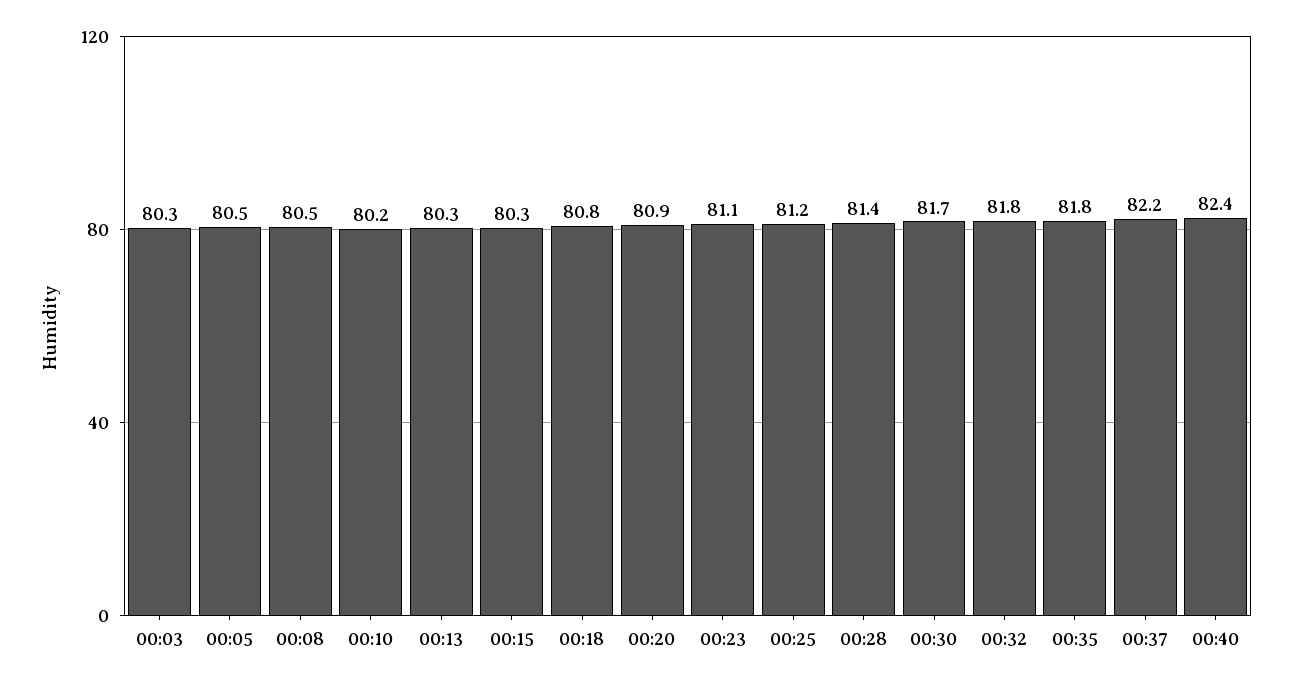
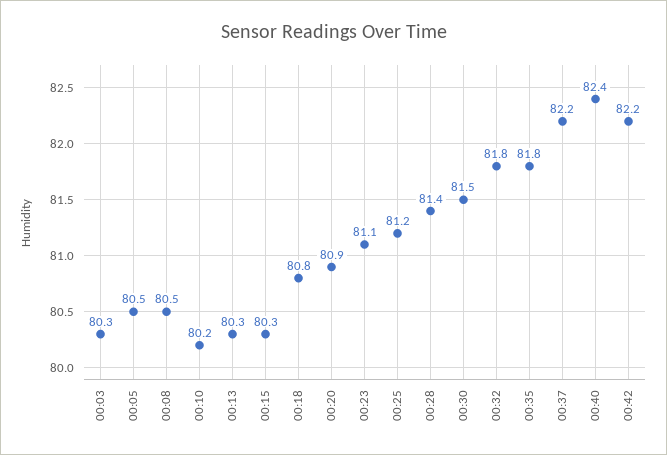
00:30: 81.7 -> 81.5
00:42: none -> 82.2

